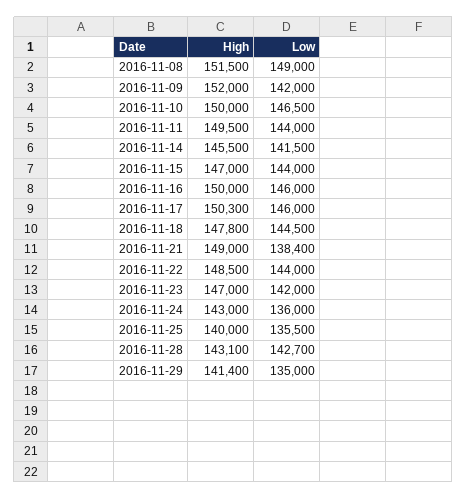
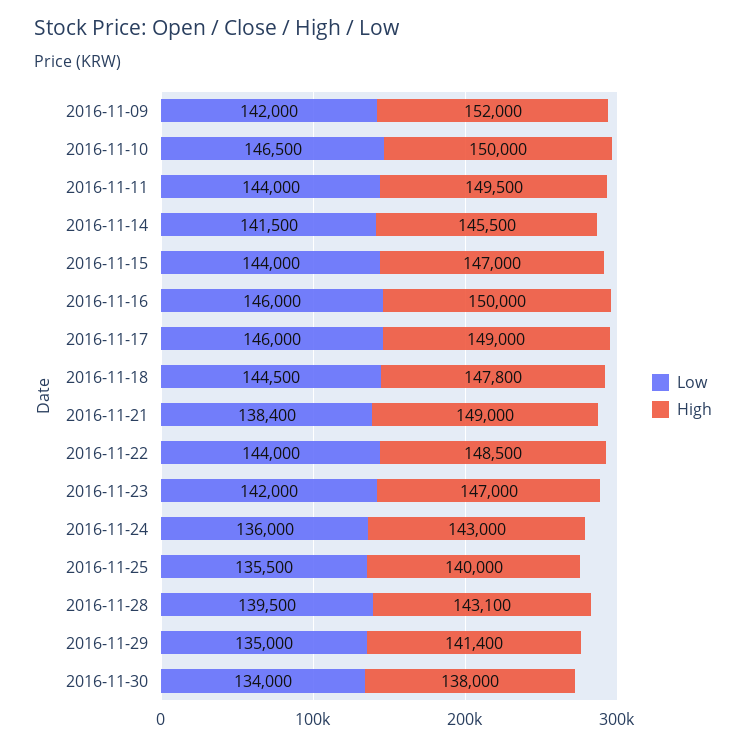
High, 2016-11-08: 151500 -> none
Low, 2016-11-08: 149000 -> none
High, 2016-11-17: 150300 -> 149000
Low, 2016-11-28: 142700 -> 139500
Low, 2016-11-30: none -> 134000
High, 2016-11-30: none -> 138000

